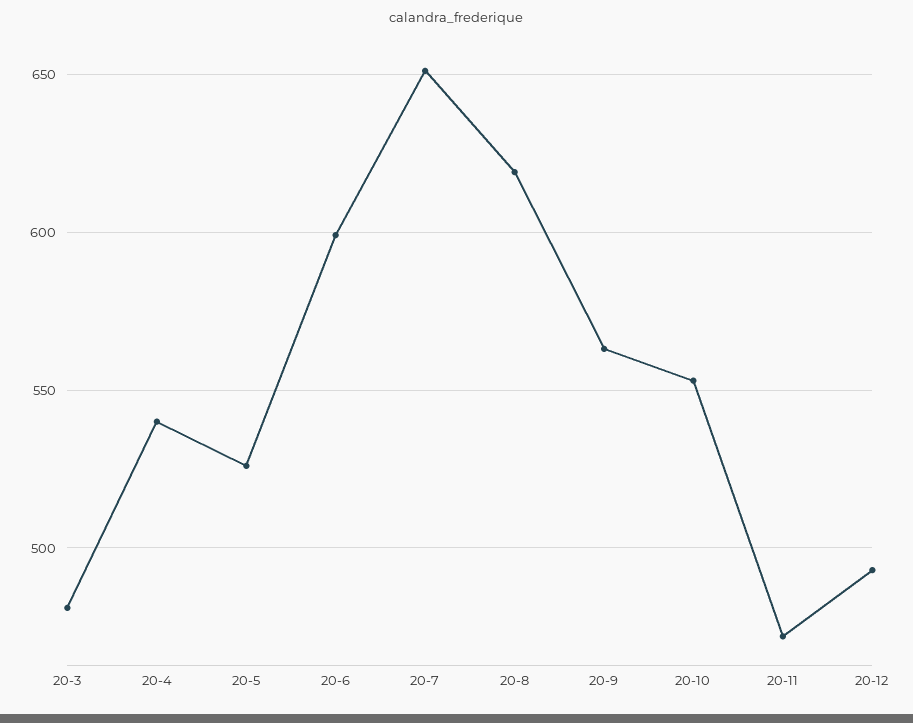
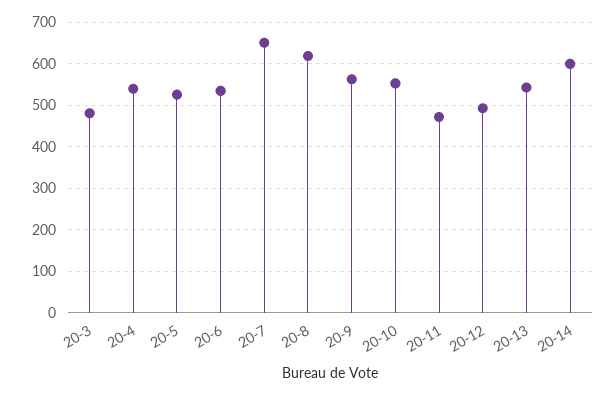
20-6: 600 -> 540
20-13: none -> 540
20-14: none -> 600

